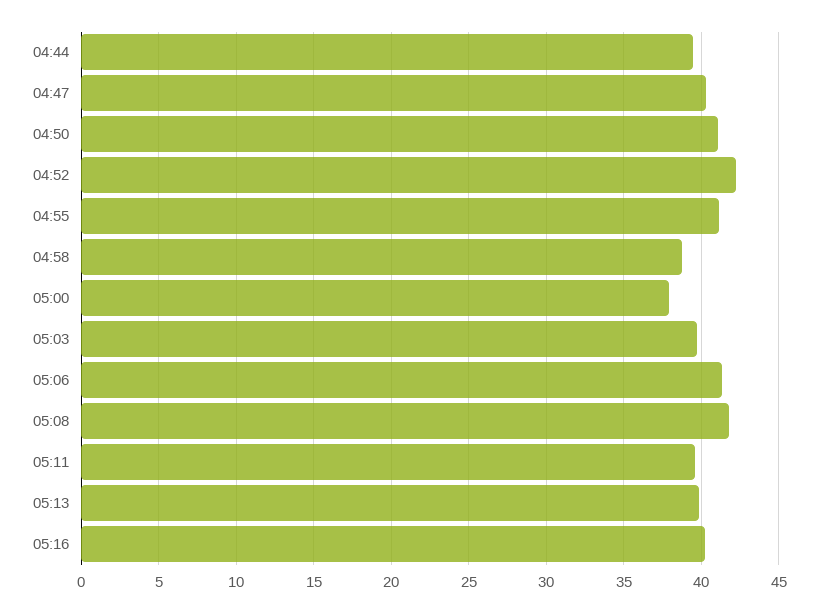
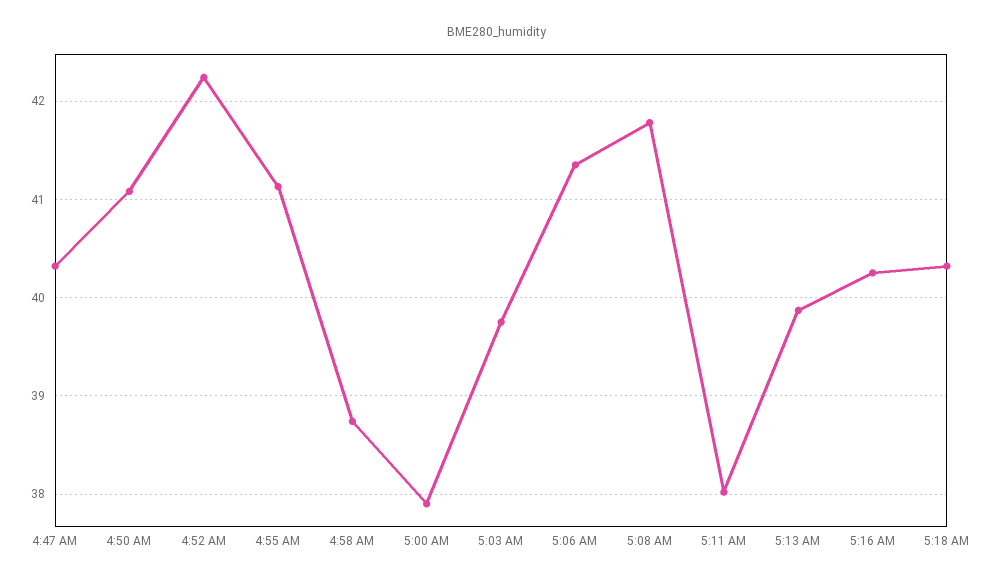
04:44: 39.5 -> none
05:11: 39.5 -> 38
5:18 AM: none -> 40.3

